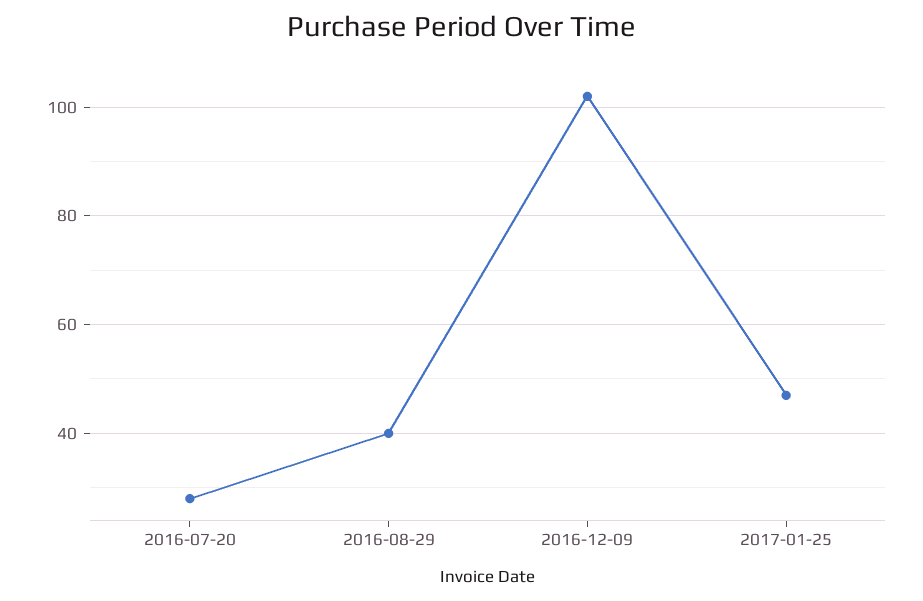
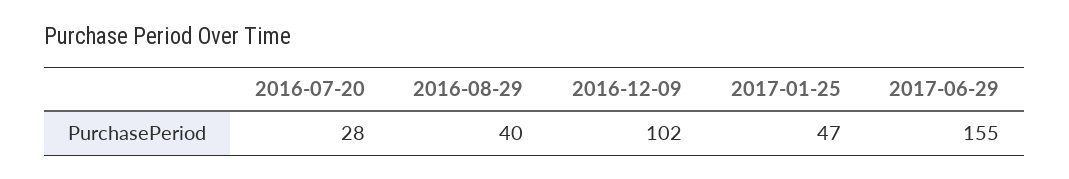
2017-06-29: none -> 155

